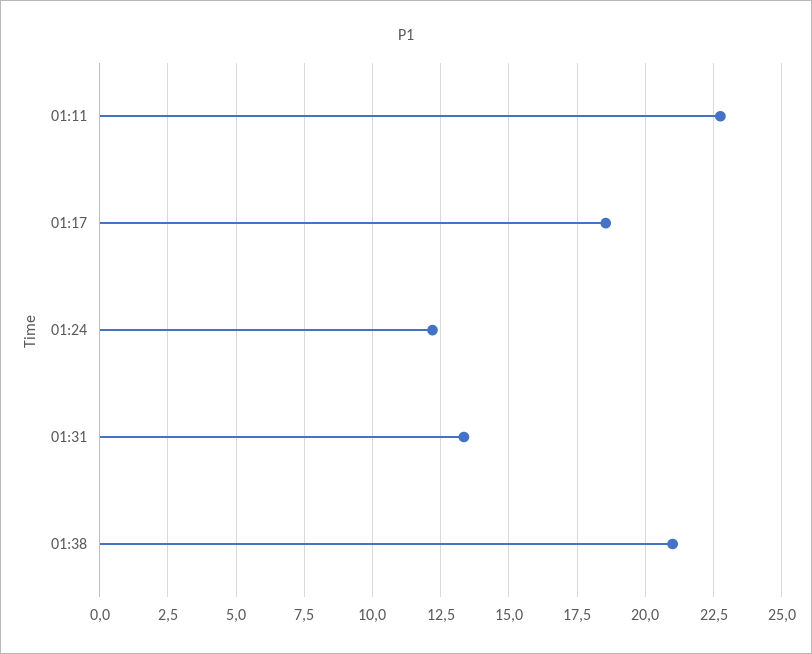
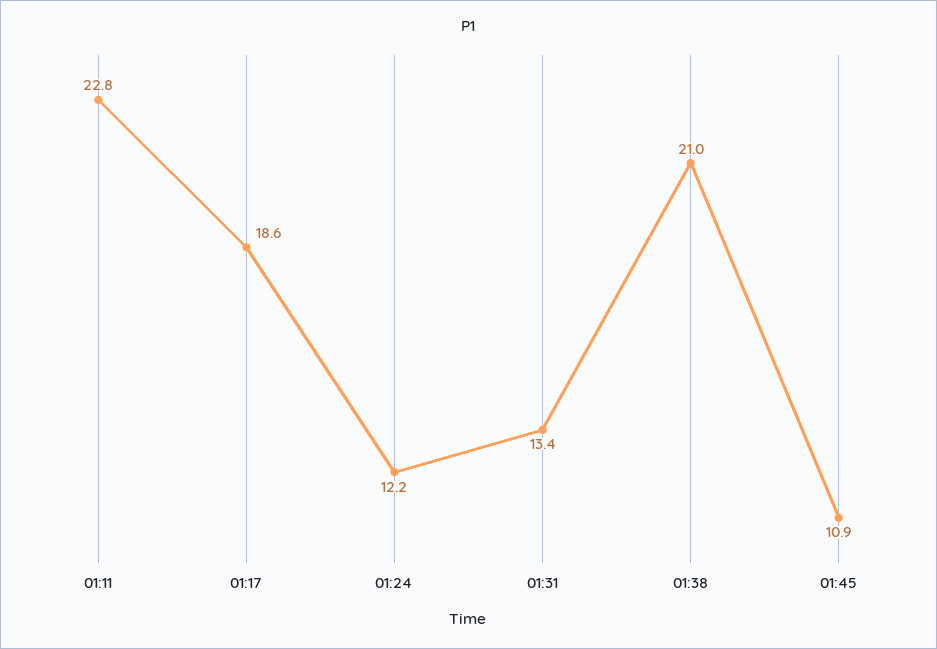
01:45: none -> 10.9

